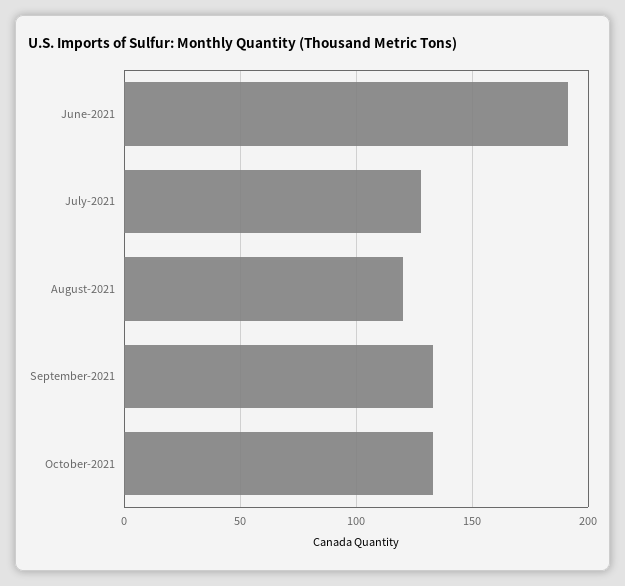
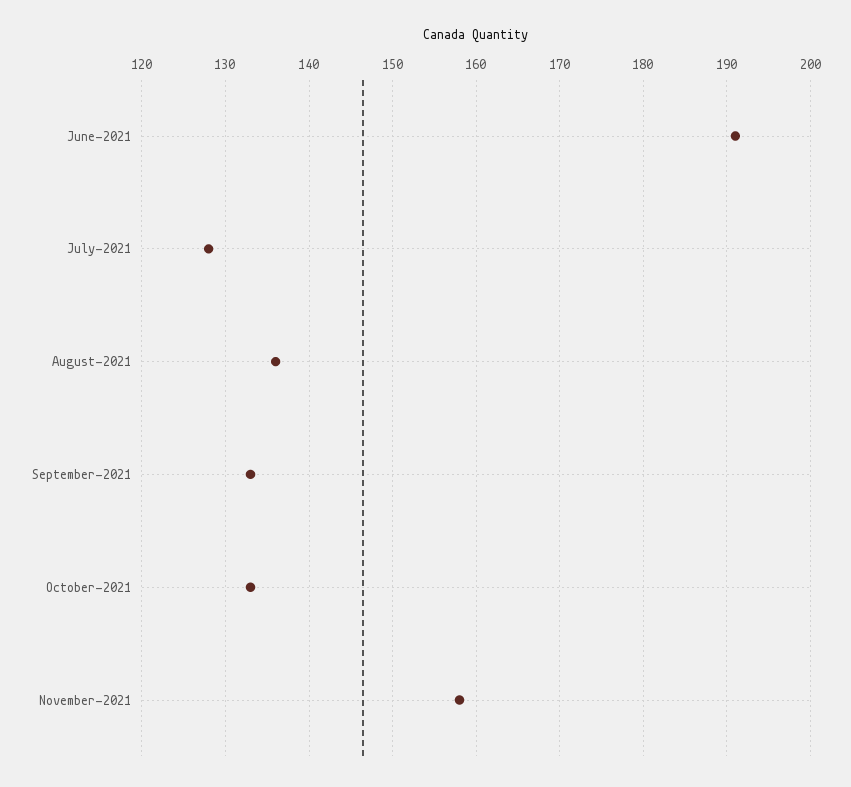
August-2021: 120 -> 136
November-2021: none -> 158

